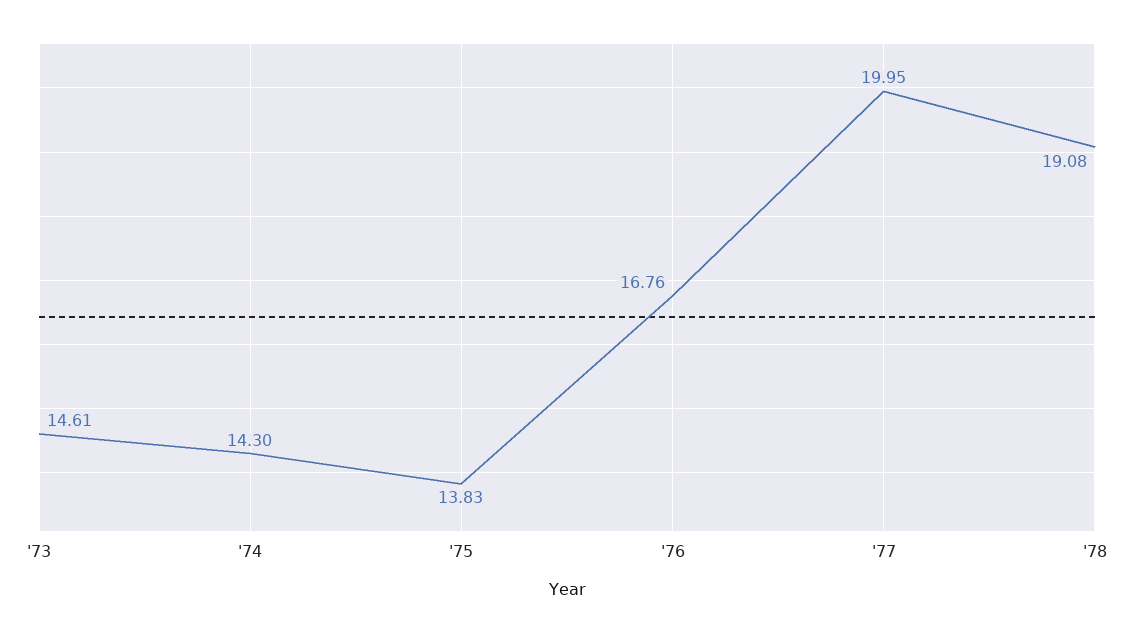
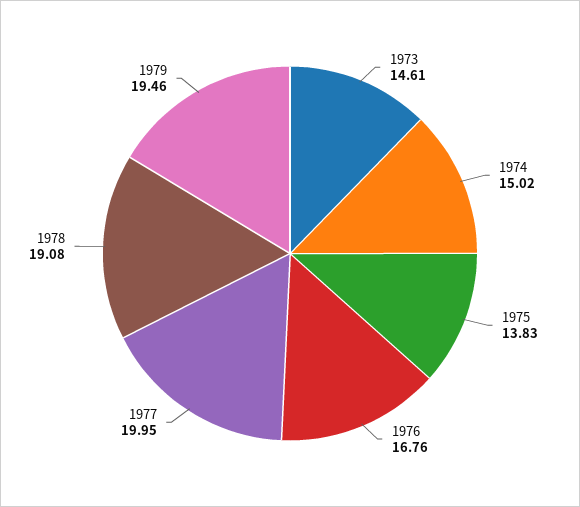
'74: 14.3 -> 15.02
1979: none -> 19.46

